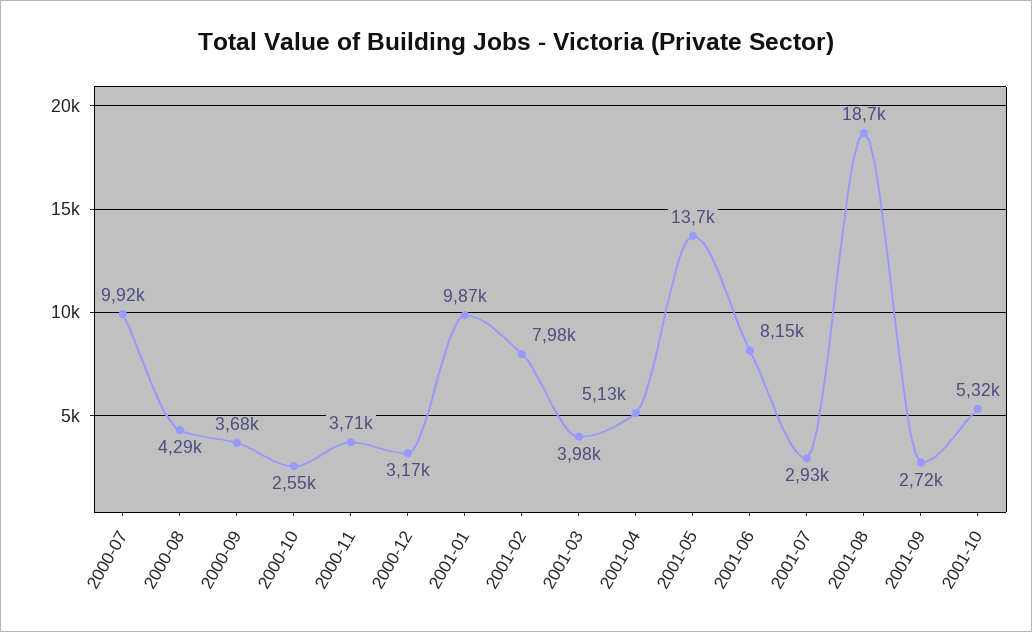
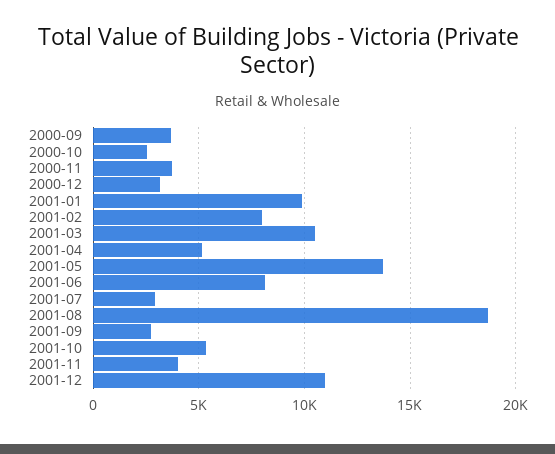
2000-07: 9920 -> none
2000-08: 4290 -> none
2001-03: 3980 -> 10500
2001-11: none -> 4000
2001-12: none -> 11000

